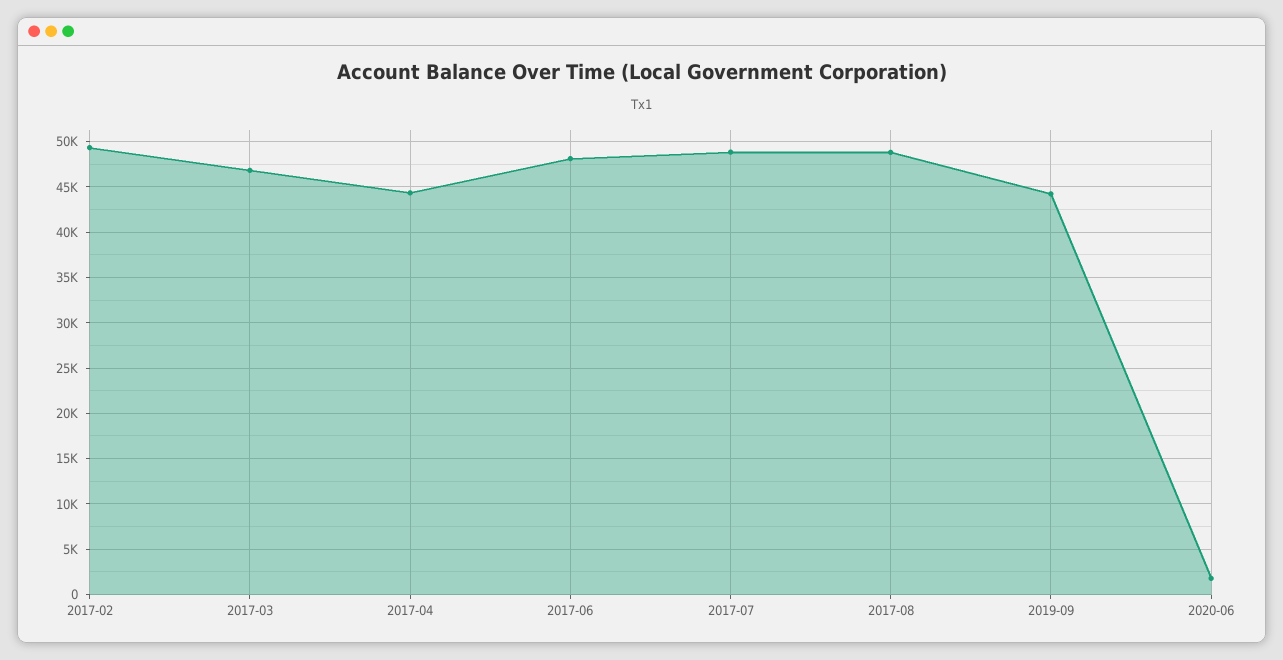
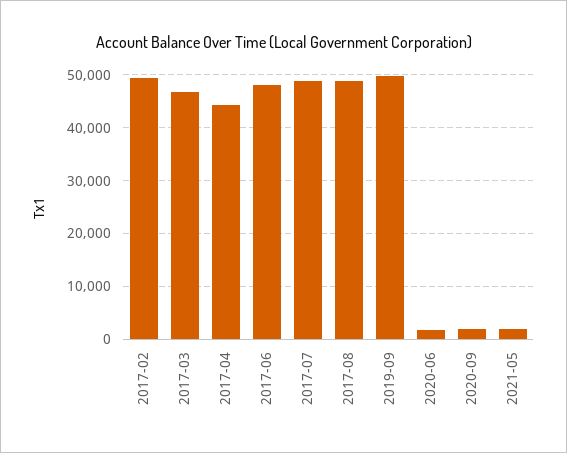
2019-09: 44000 -> 50000
2020-09: none -> 2000
2021-05: none -> 2000

